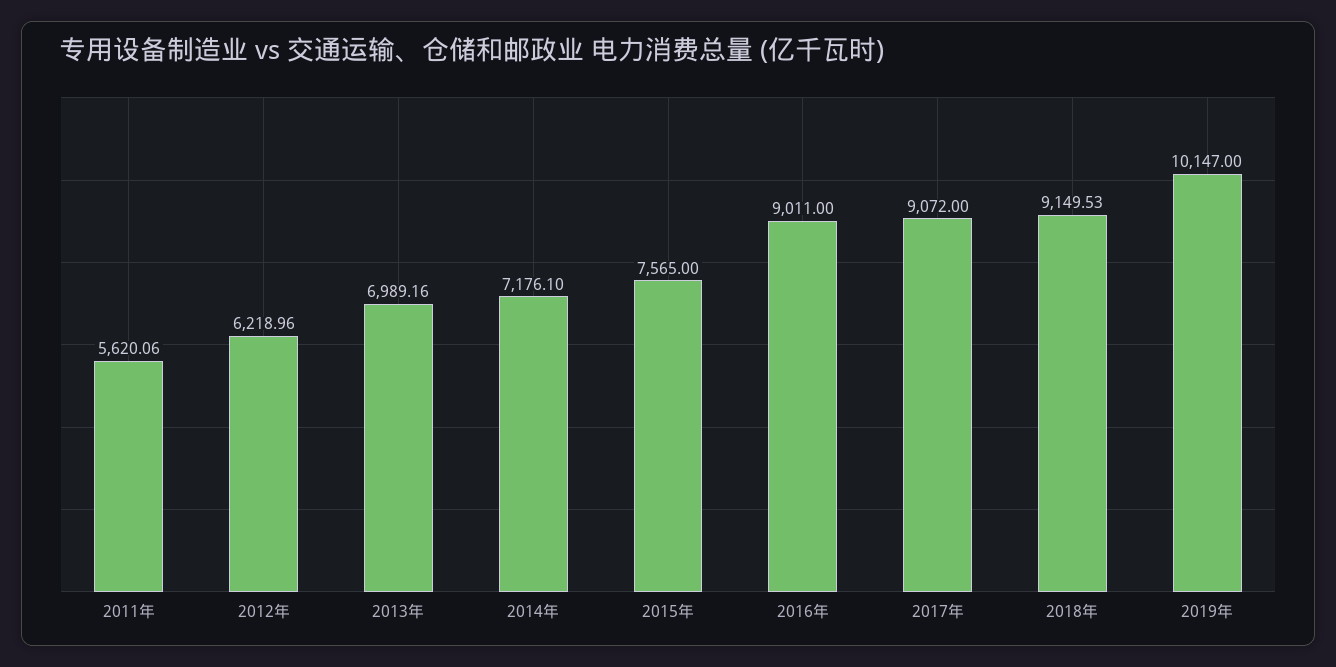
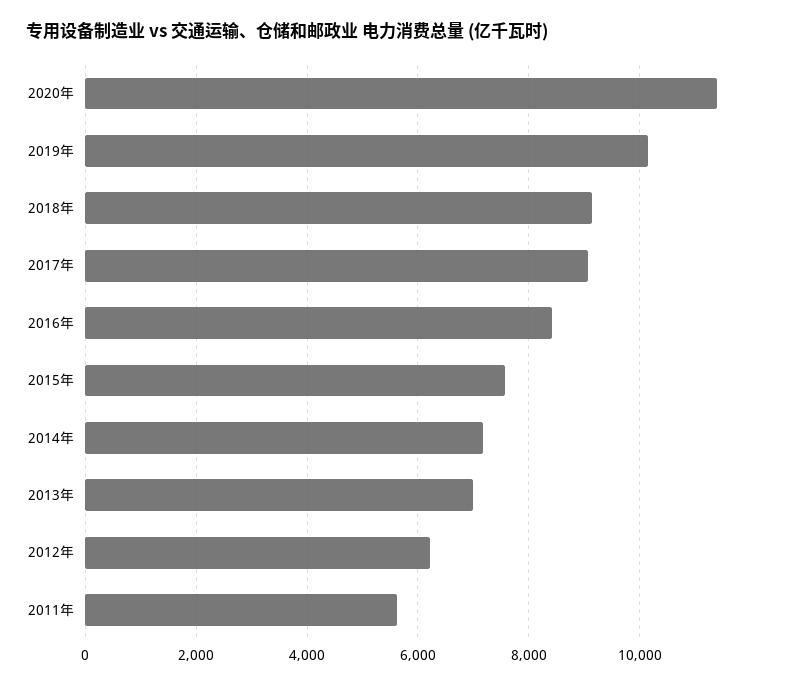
2016年: 9011 -> 8400
2020年: none -> 11400

